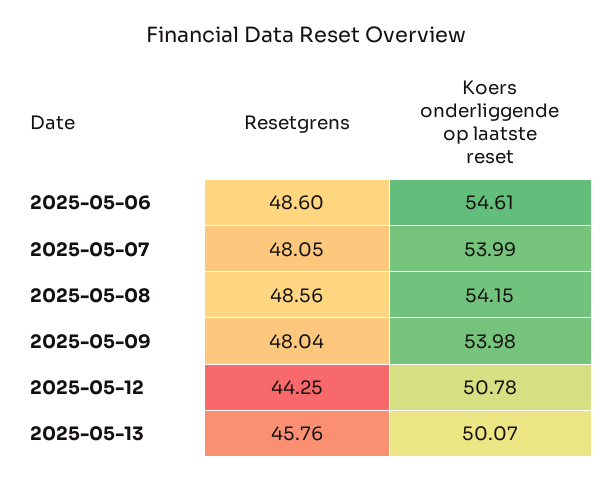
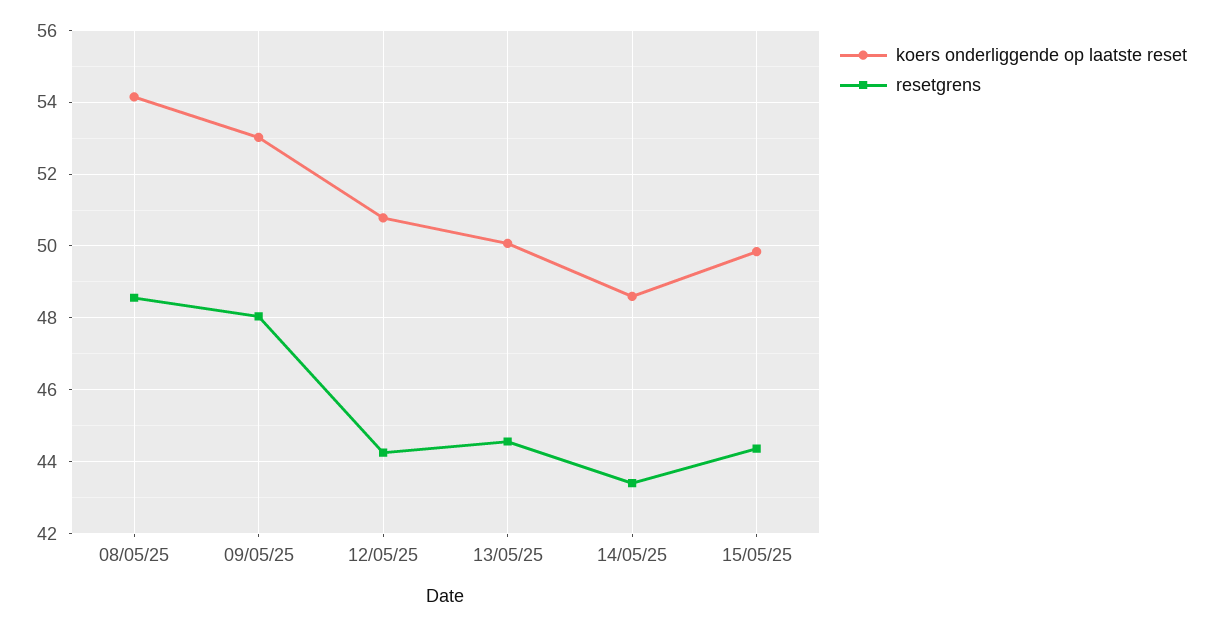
Resetgrens, 2025-05-06: 48.6 -> none
Koers onderliggende op laatste reset, 2025-05-06: 54.61 -> none
Resetgrens, 2025-05-07: 48.05 -> none
Koers onderliggende op laatste reset, 2025-05-07: 53.99 -> none
Koers onderliggende op laatste reset, 2025-05-09: 53.98 -> 53
Resetgrens, 2025-05-13: 45.76 -> 44.6
Koers onderliggende op laatste reset, 14/05/25: none -> 48.6
Resetgrens, 14/05/25: none -> 43.4
Koers onderliggende op laatste reset, 15/05/25: none -> 49.8
Resetgrens, 15/05/25: none -> 44.4

